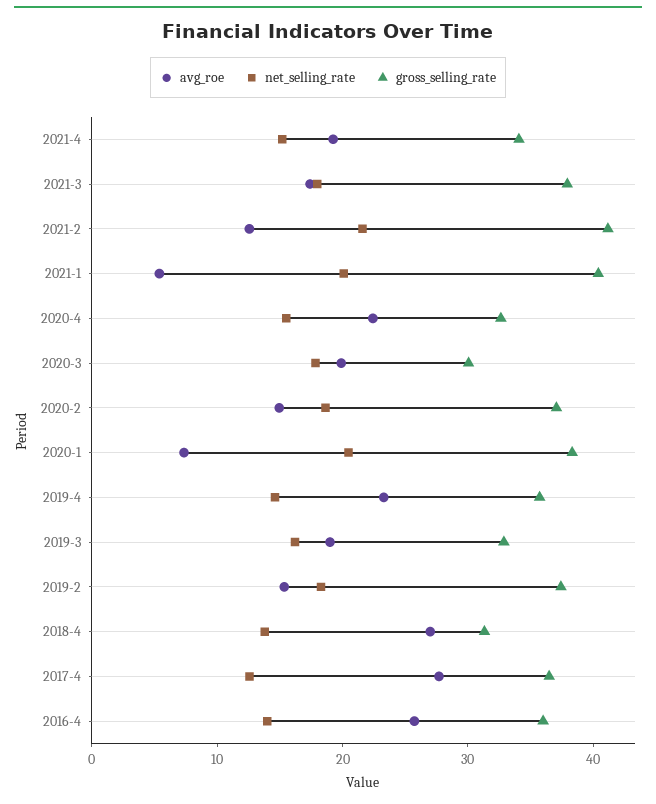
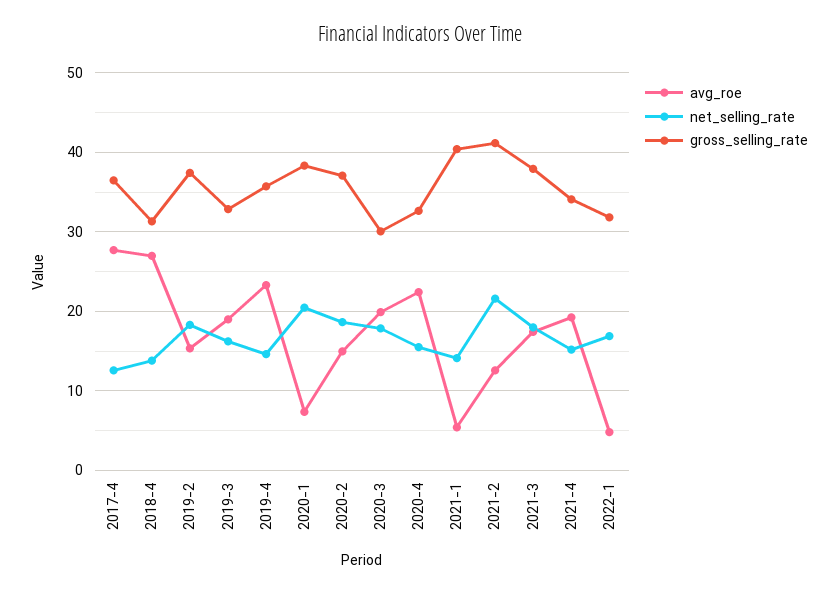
net_selling_rate, 2021-1: 20 -> 14
avg_roe, 2016-4: 26 -> none
net_selling_rate, 2016-4: 14 -> none
gross_selling_rate, 2016-4: 36 -> none
avg_roe, 2022-1: none -> 5
net_selling_rate, 2022-1: none -> 17
gross_selling_rate, 2022-1: none -> 32

